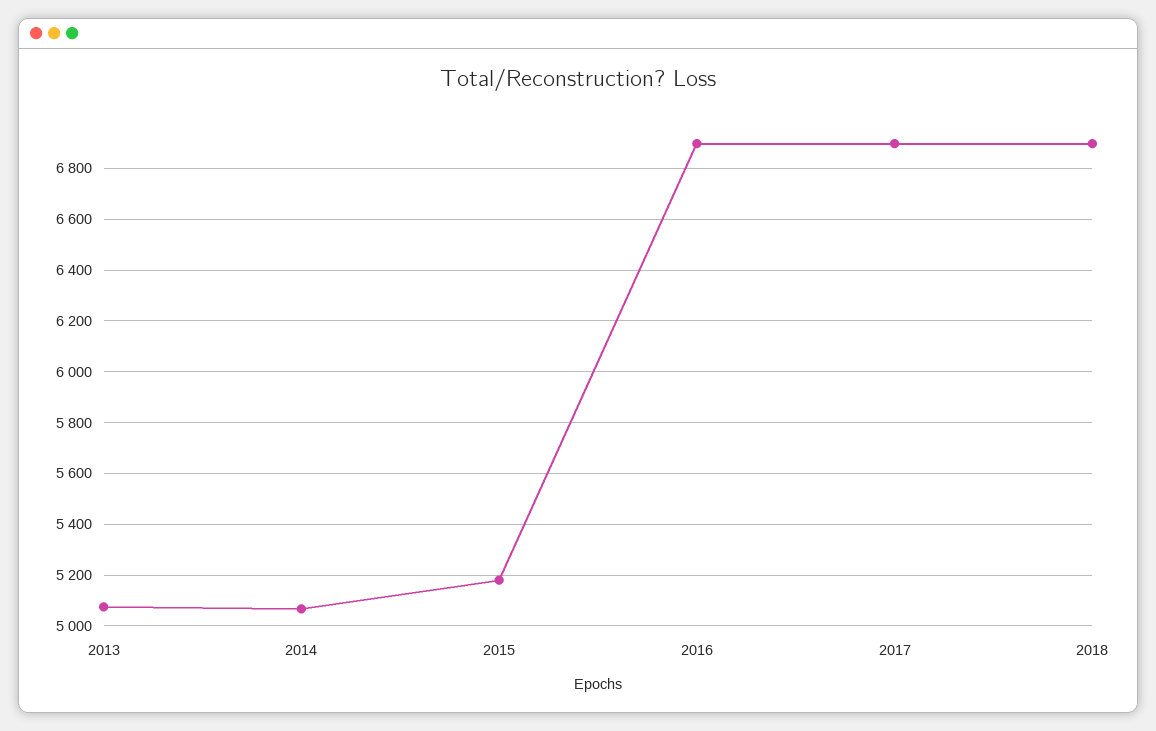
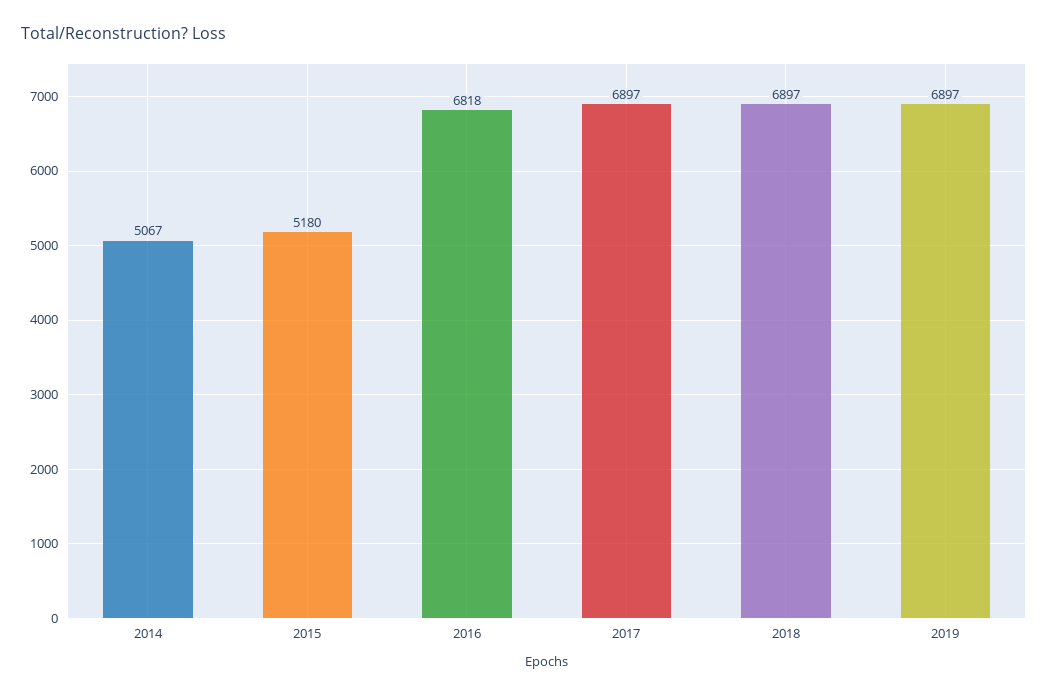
2013: 5075 -> none
2016: 6900 -> 6818
2019: none -> 6897

